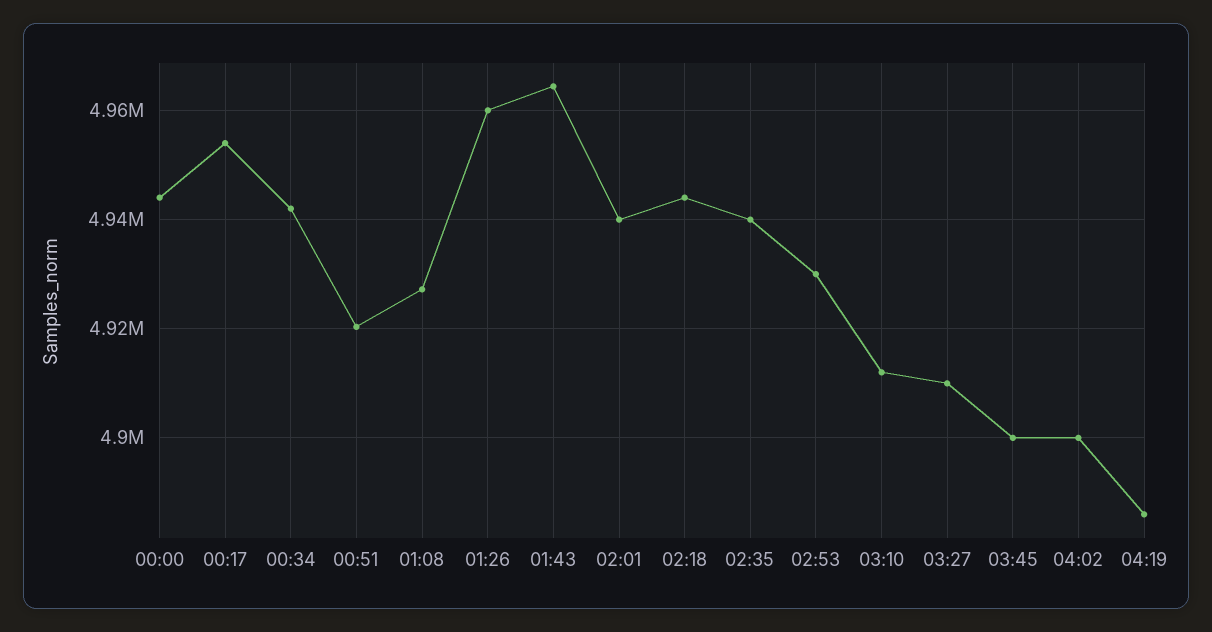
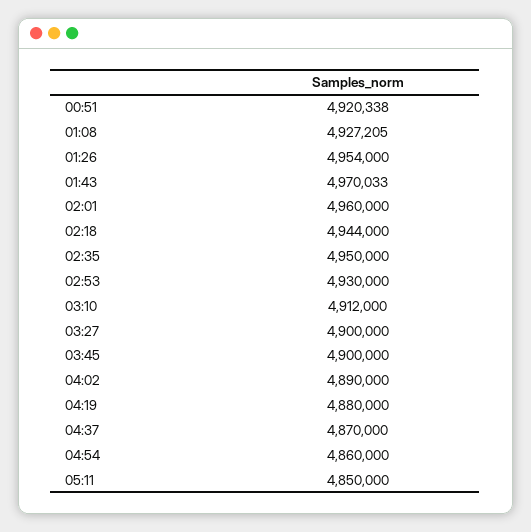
00:00: 4944000 -> none
00:17: 4954000 -> none
00:34: 4942000 -> none
01:26: 4960000 -> 4954000
01:43: 4964000 -> 4970033
02:01: 4940000 -> 4960000
02:35: 4940000 -> 4950000
03:27: 4910000 -> 4900000
04:02: 4900000 -> 4890000
04:19: 4886000 -> 4880000
04:37: none -> 4870000
04:54: none -> 4860000
05:11: none -> 4850000

